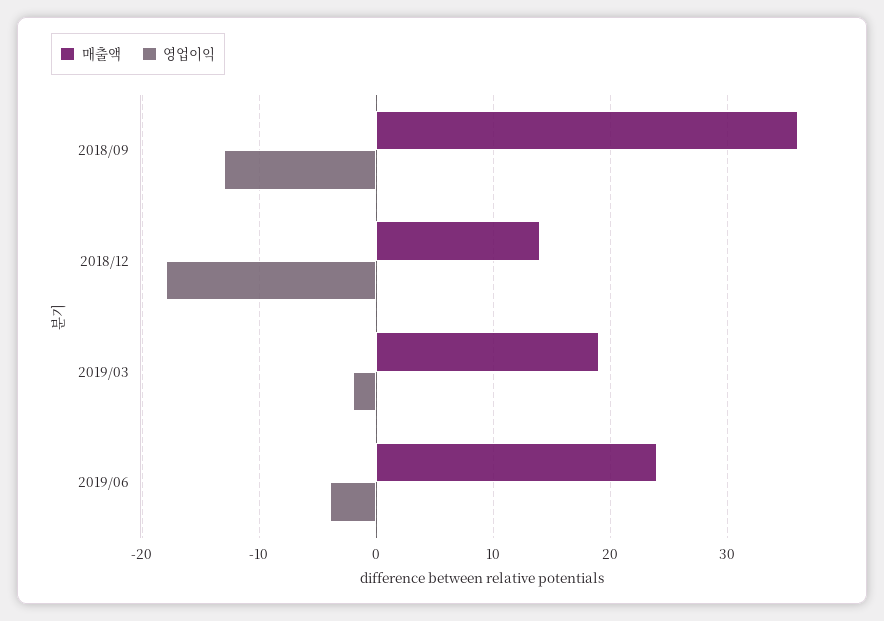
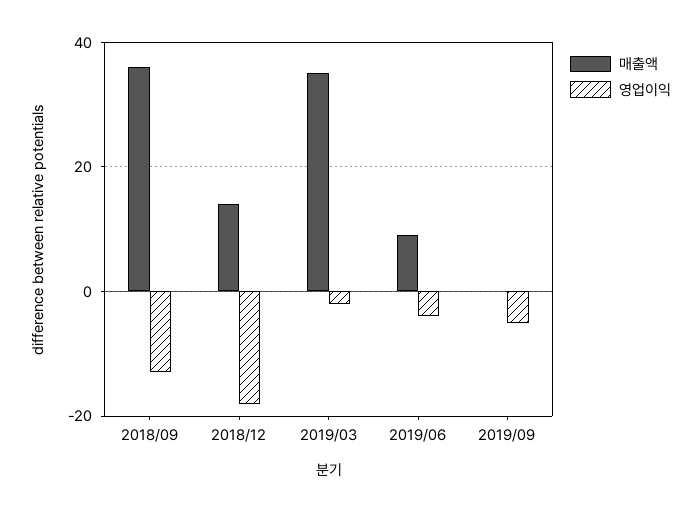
매출액, 2019/03: 19 -> 35
매출액, 2019/06: 24 -> 10
매출액, 2019/09: none -> 0
영업이익, 2019/09: none -> -5

